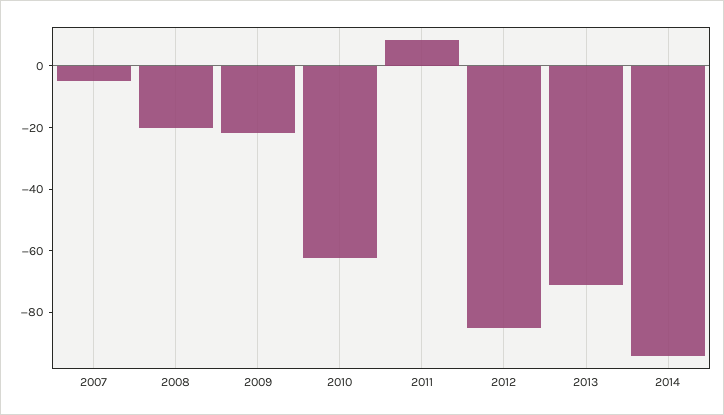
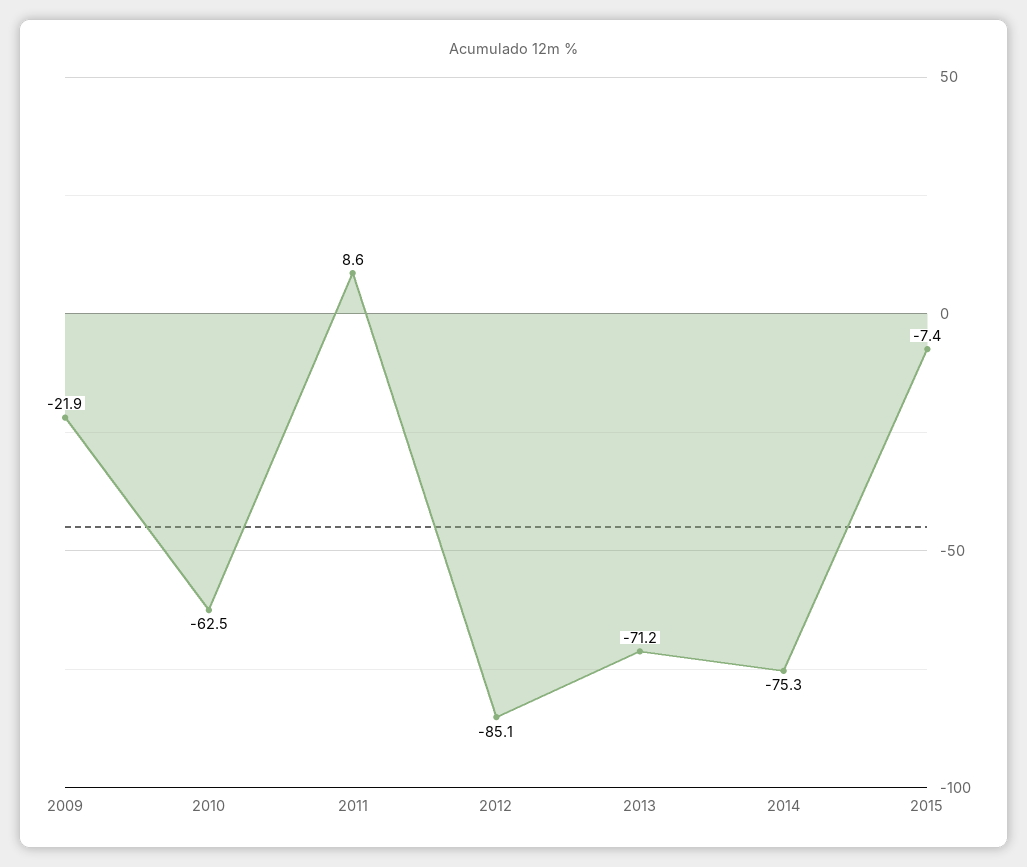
2007: -5 -> none
2008: -20 -> none
2014: -95 -> -75.3
2015: none -> -7.4

